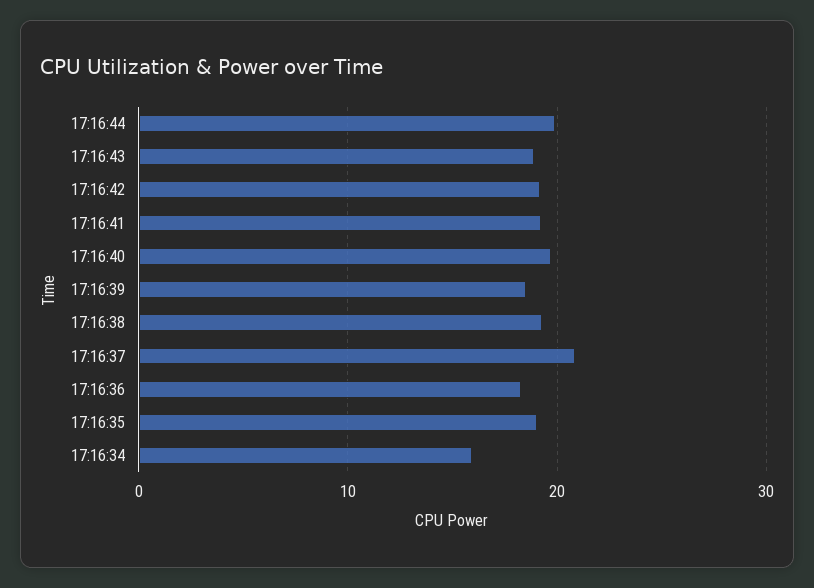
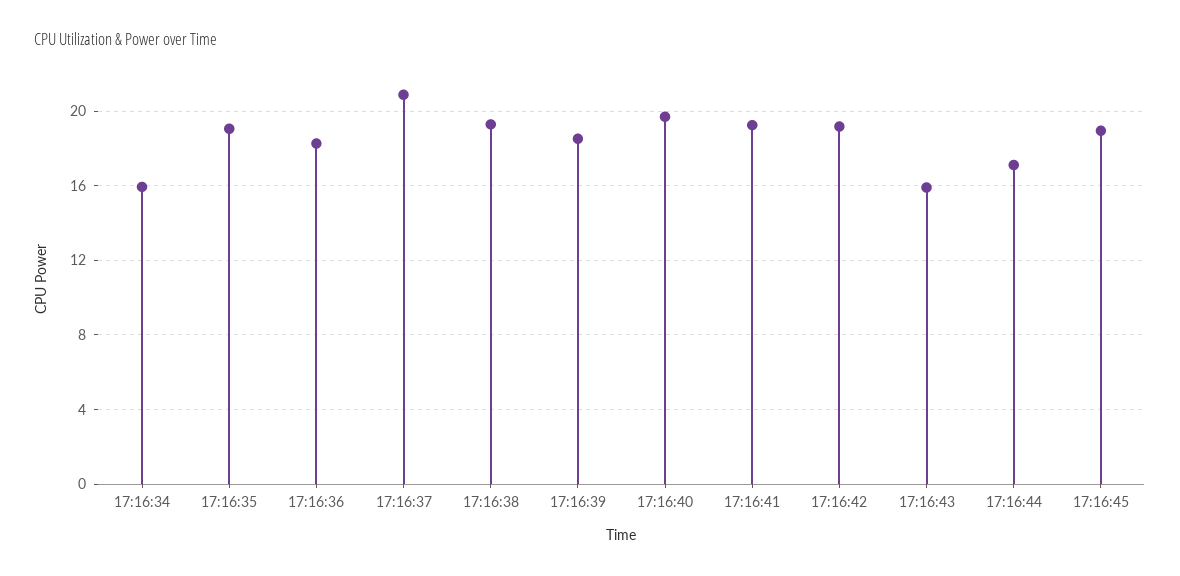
17:16:44: 20 -> 17
17:16:43: 19 -> 16
17:16:45: none -> 19

